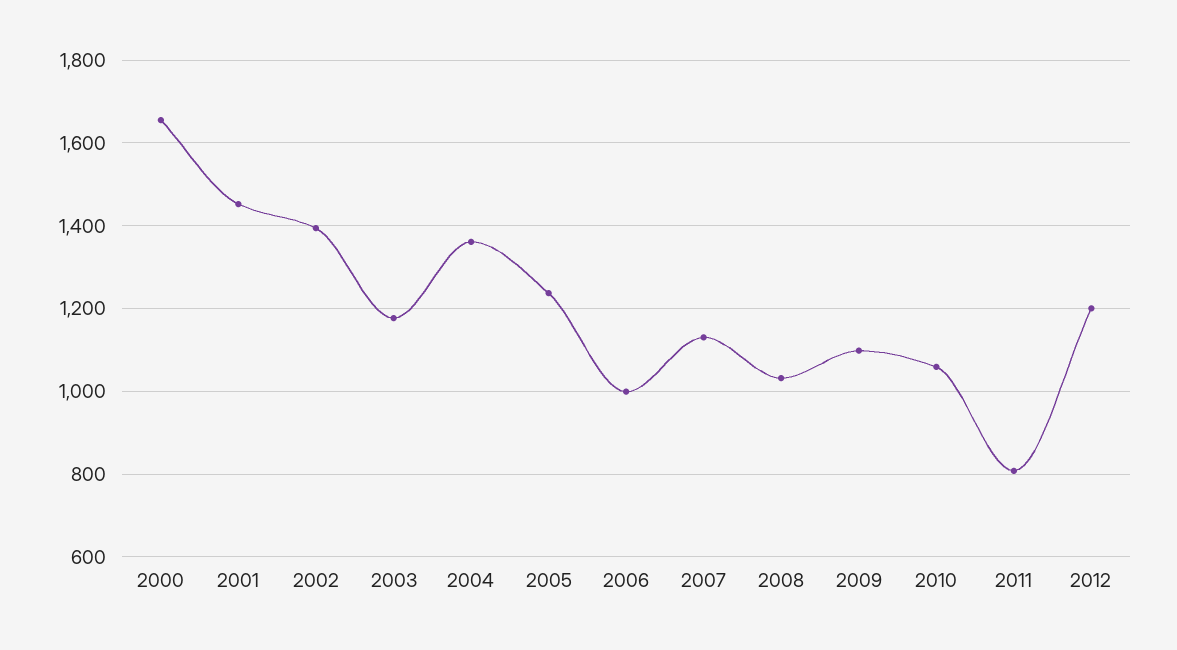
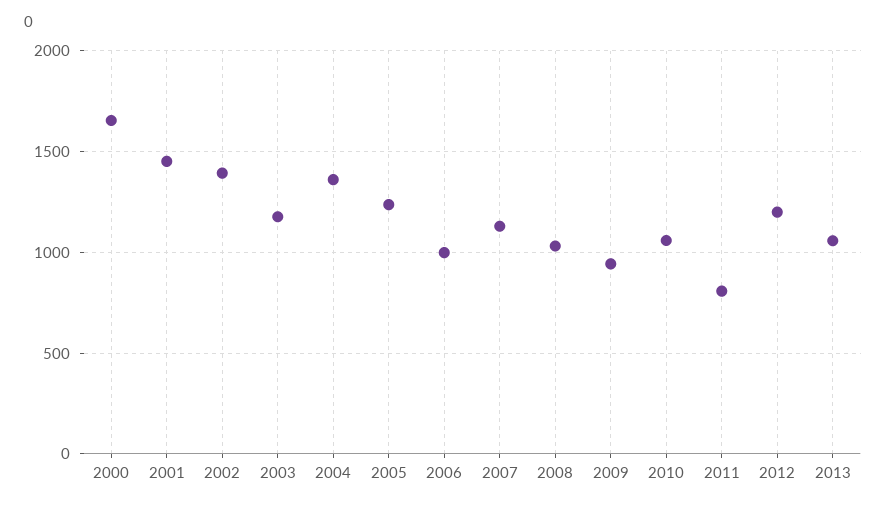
2009: 1100 -> 950
2013: none -> 1050

